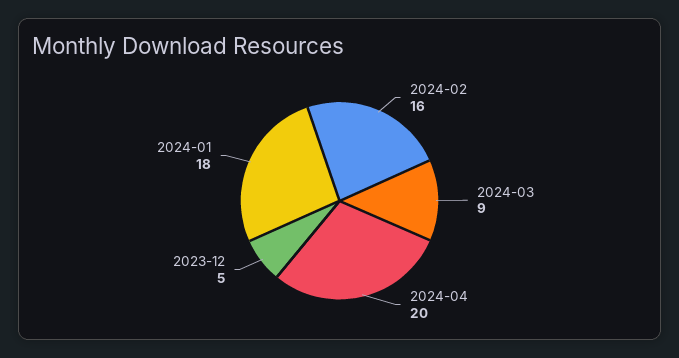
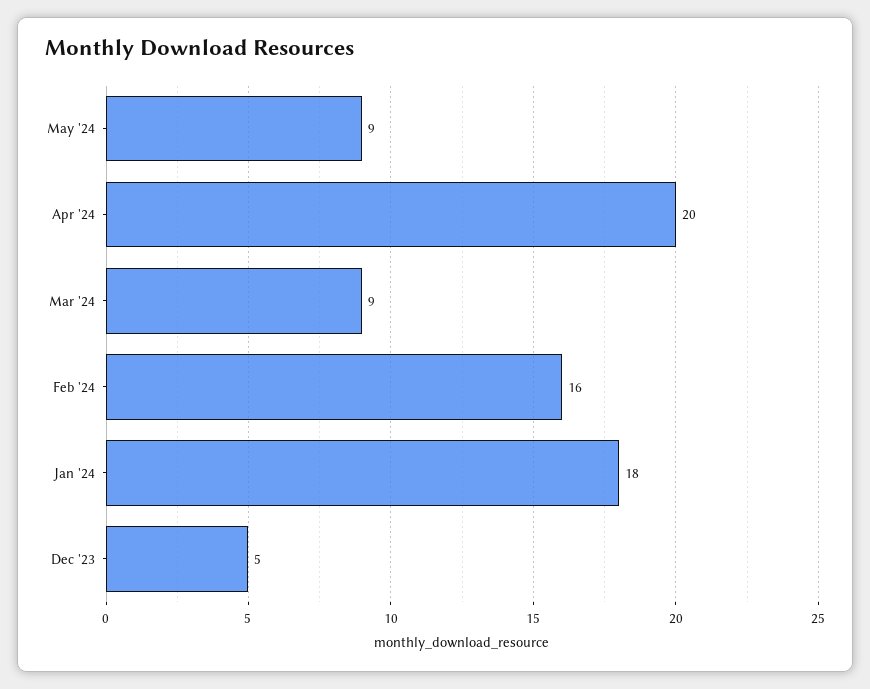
May '24: none -> 9

